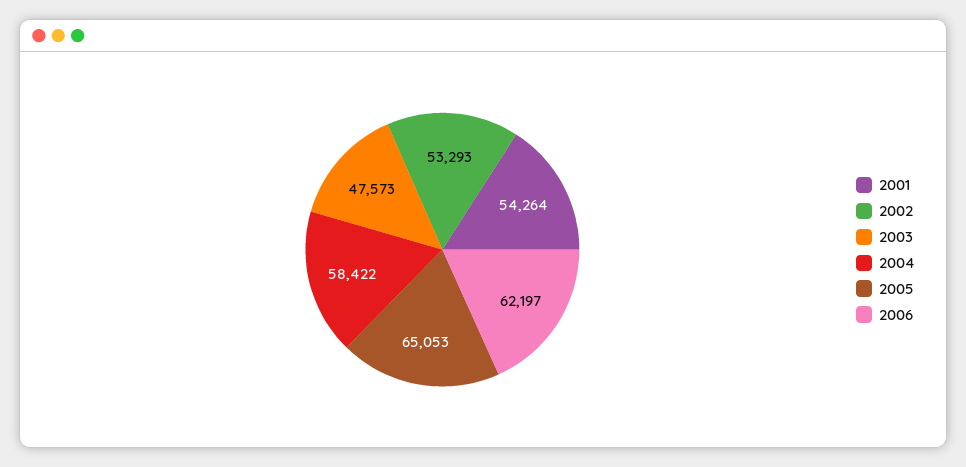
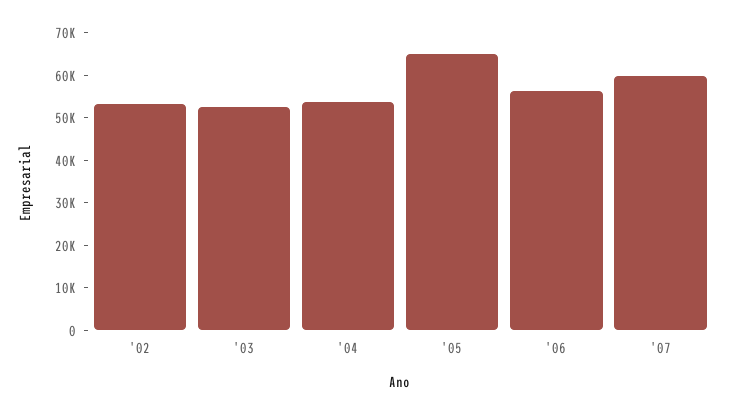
2001: 54264 -> none
2003: 47573 -> 52000
2004: 58422 -> 54000
2006: 62197 -> 56000
'07: none -> 60000

